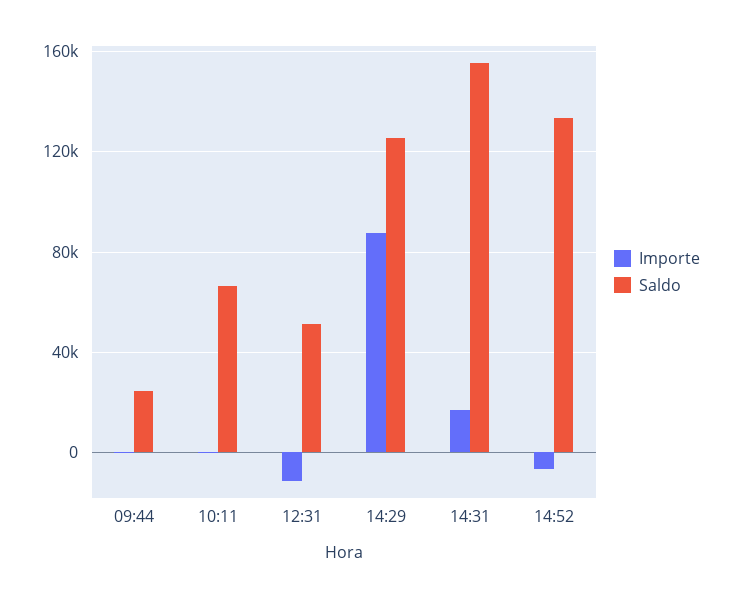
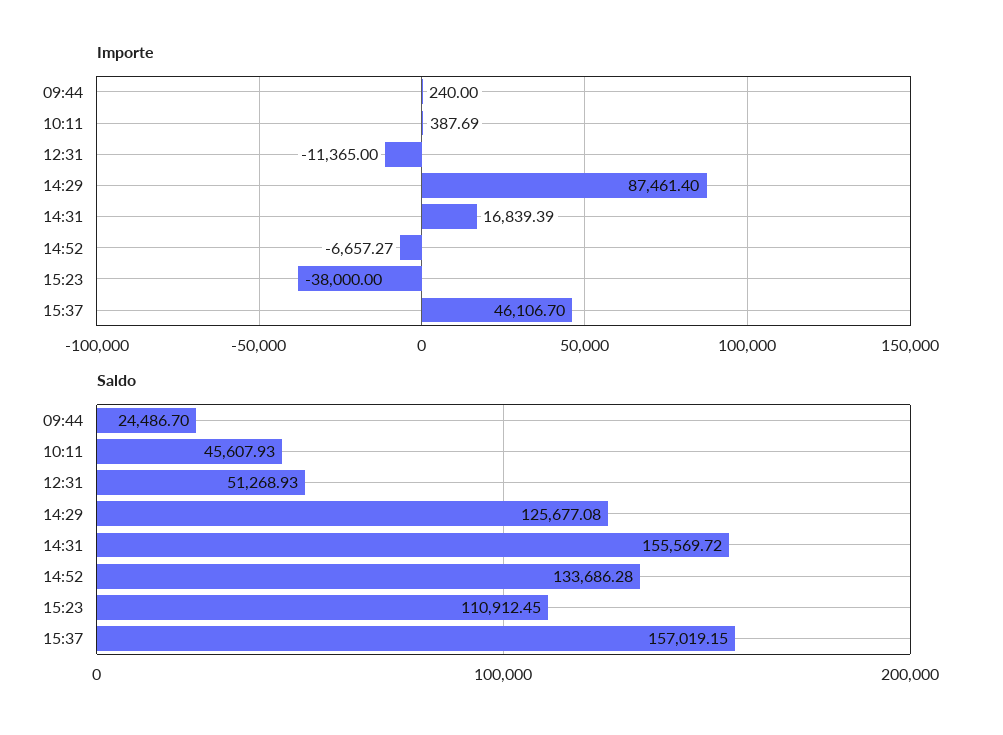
Saldo, 10:11: 65000 -> 45607.93
Importe, 15:23: none -> -38000
Importe, 15:37: none -> 46106.7
Saldo, 15:23: none -> 110912.45
Saldo, 15:37: none -> 157019.15

